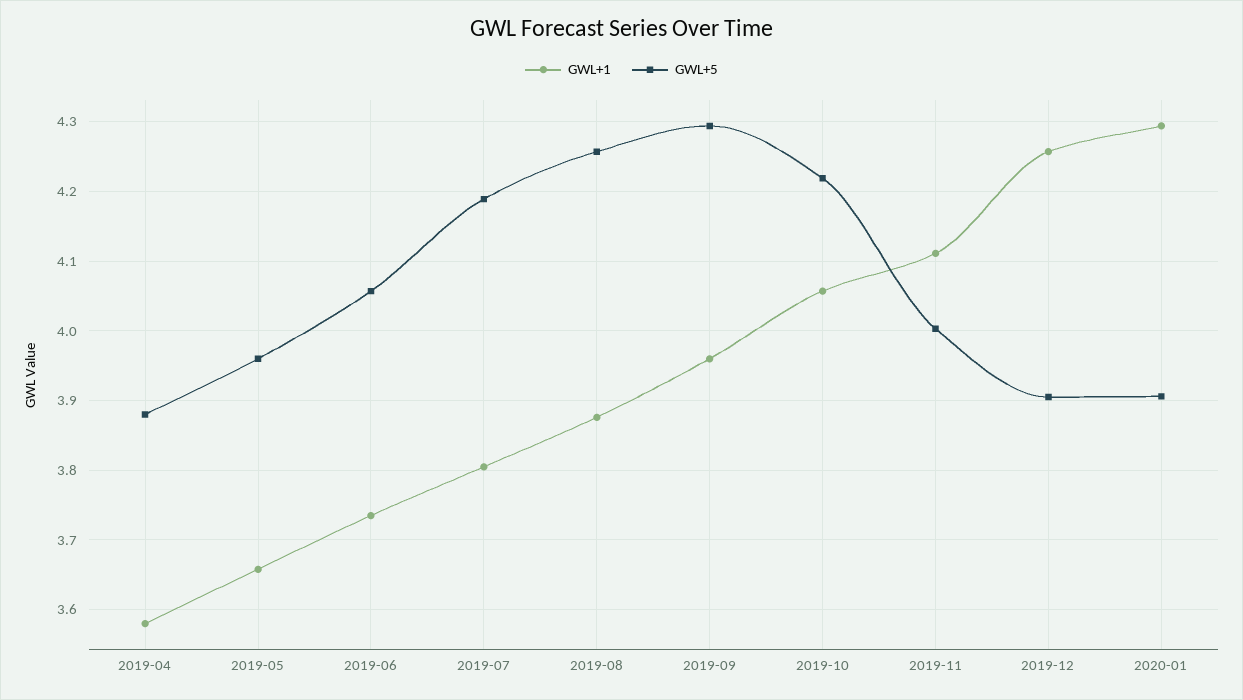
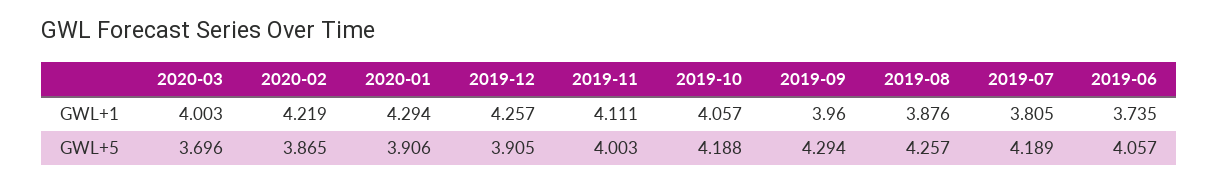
GWL+1, 2019-04: 3.58 -> none
GWL+5, 2019-04: 3.88 -> none
GWL+1, 2019-05: 3.66 -> none
GWL+5, 2019-05: 3.96 -> none
GWL+5, 2019-10: 4.22 -> 4.188
GWL+1, 2020-03: none -> 4.003
GWL+1, 2020-02: none -> 4.219
GWL+5, 2020-03: none -> 3.696
GWL+5, 2020-02: none -> 3.865

